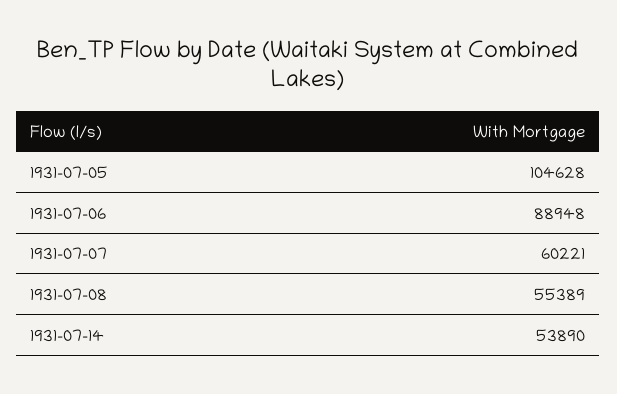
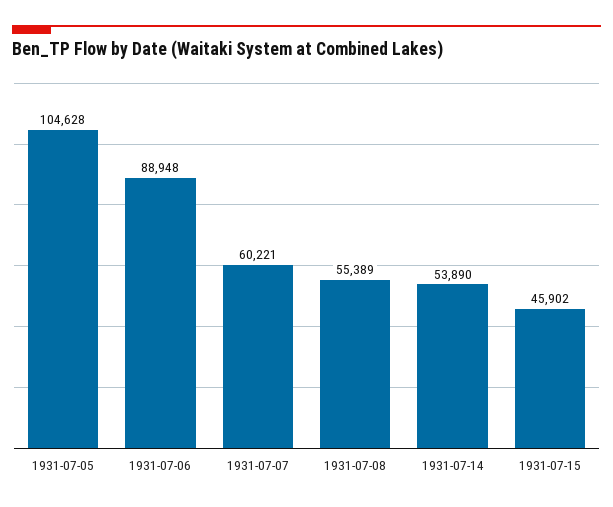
1931-07-15: none -> 45902

